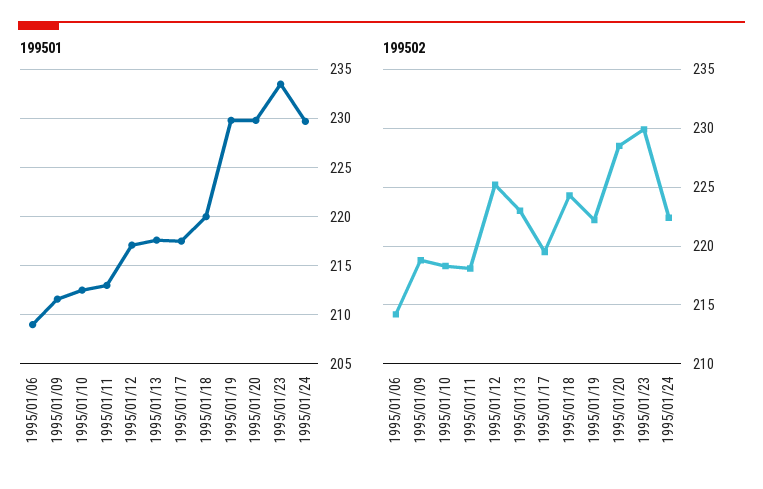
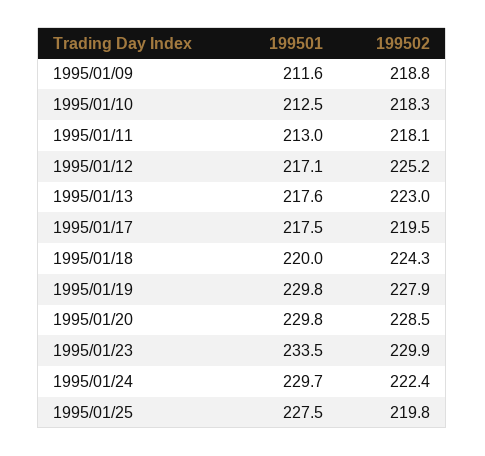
199501, 1995/01/06: 209 -> none
199502, 1995/01/06: 214 -> none
199502, 1995/01/19: 222 -> 227.9
199501, 1995/01/25: none -> 227.5
199502, 1995/01/25: none -> 219.8

